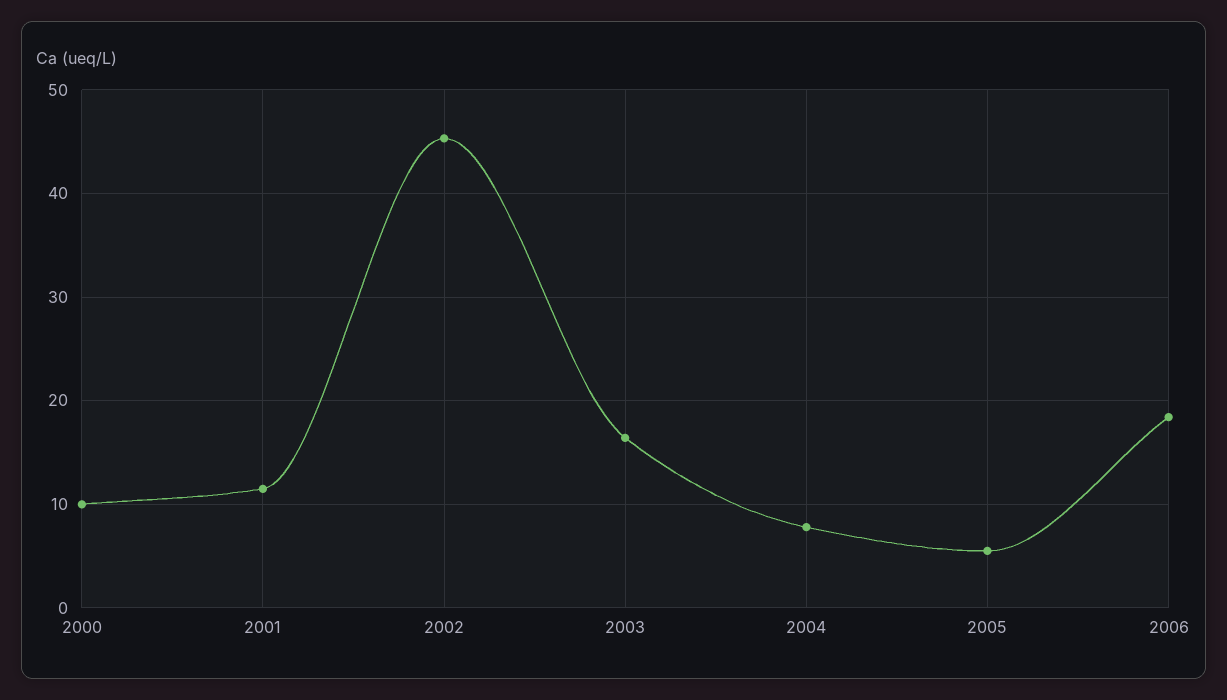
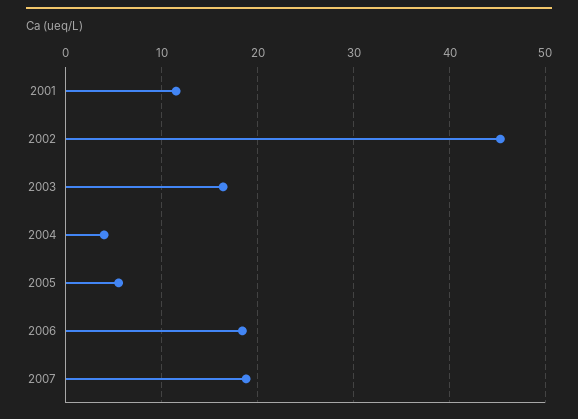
2000: 10 -> none
2004: 8 -> 4
2007: none -> 19

